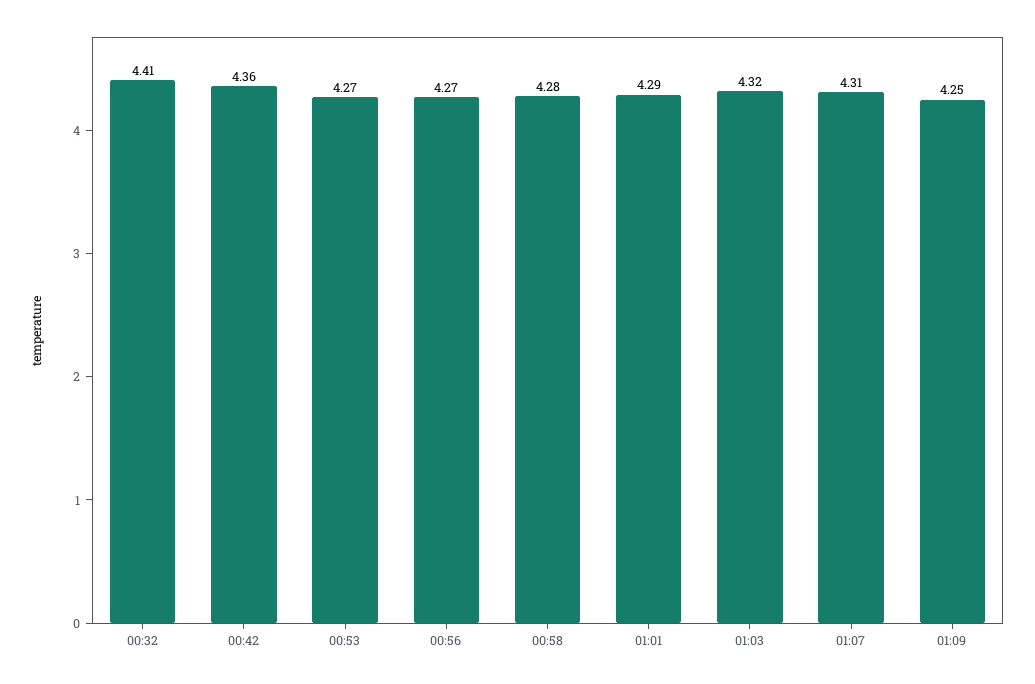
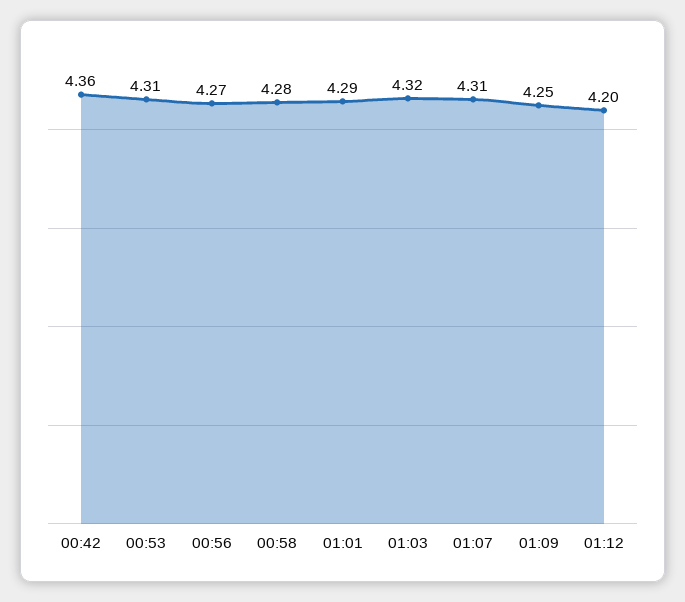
00:32: 4.41 -> none
00:53: 4.27 -> 4.31
01:12: none -> 4.2

